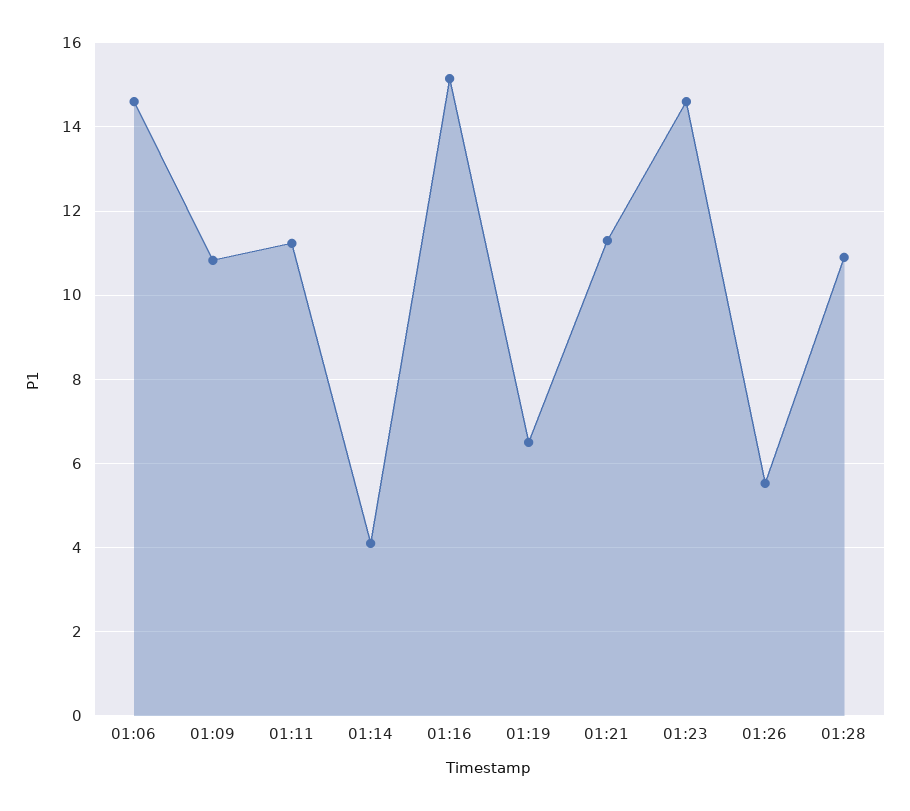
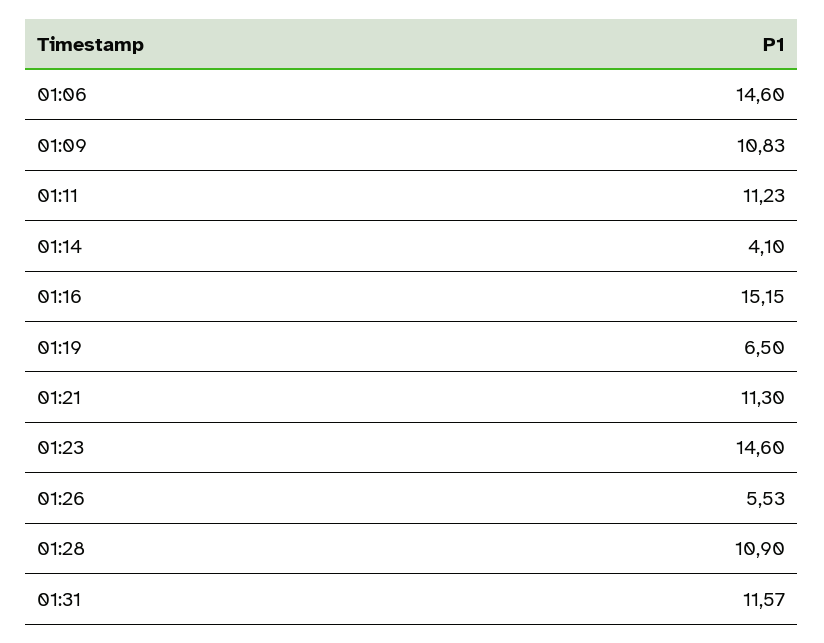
01:31: none -> 11.57

